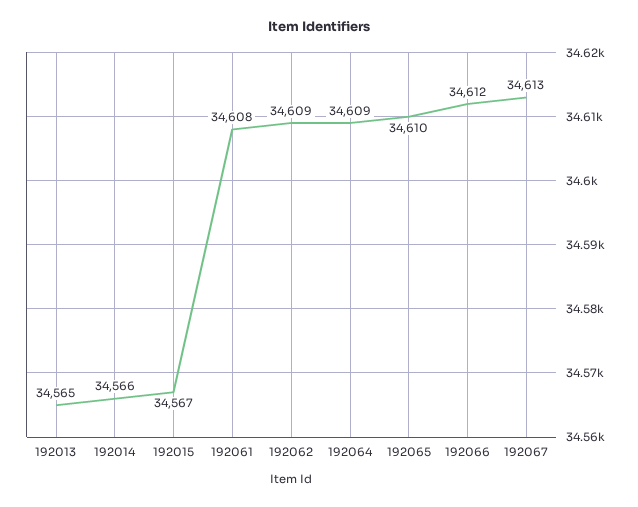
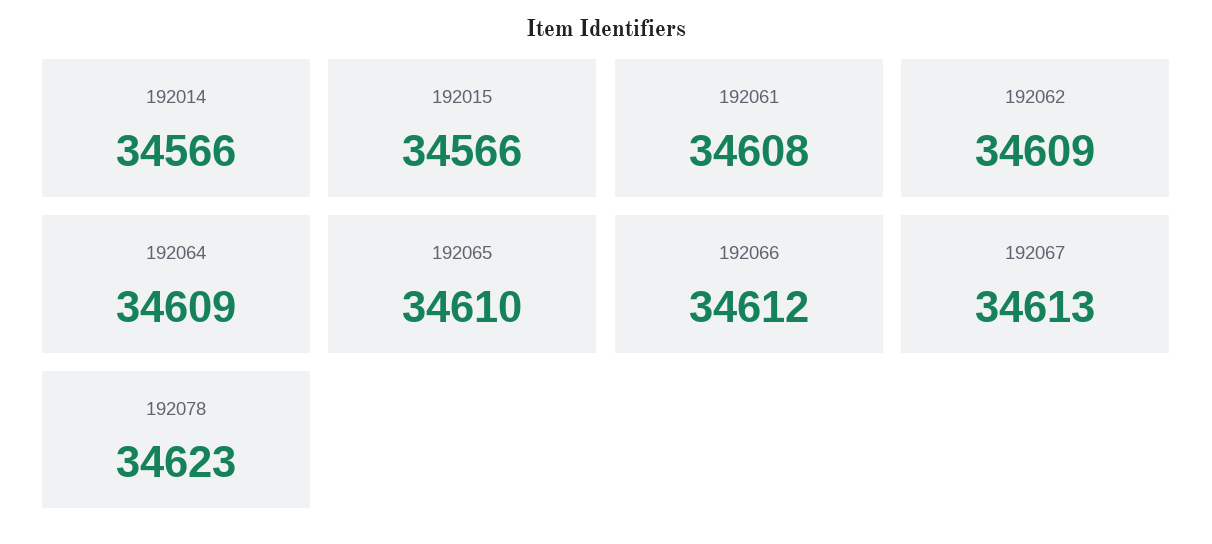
192013: 34565 -> none
192015: 34567 -> 34566
192078: none -> 34623

